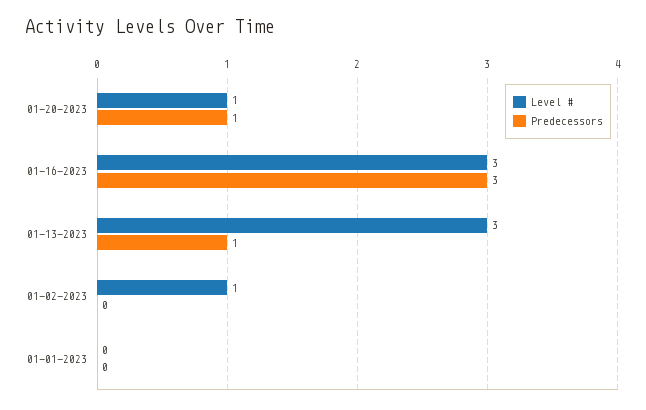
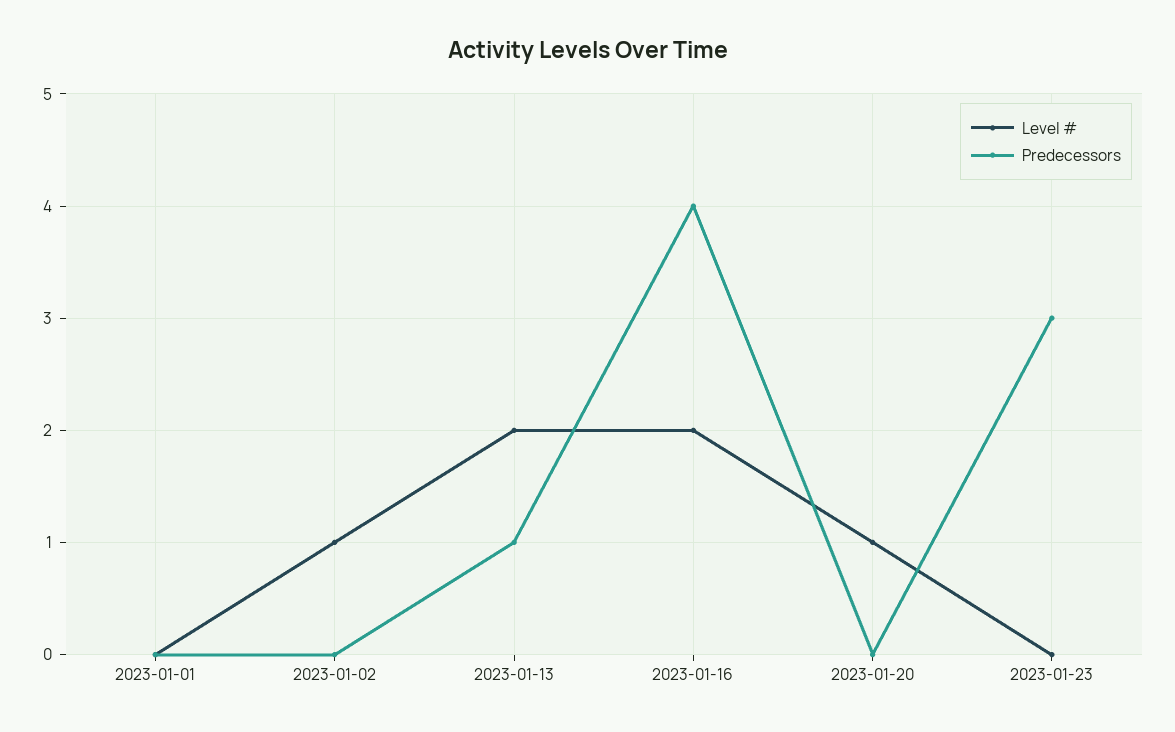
Predecessors, 01-20-2023: 1 -> 0
Level #, 01-16-2023: 3 -> 2
Predecessors, 01-16-2023: 3 -> 4
Level #, 01-13-2023: 3 -> 2
Level #, 2023-01-23: none -> 0
Predecessors, 2023-01-23: none -> 3

